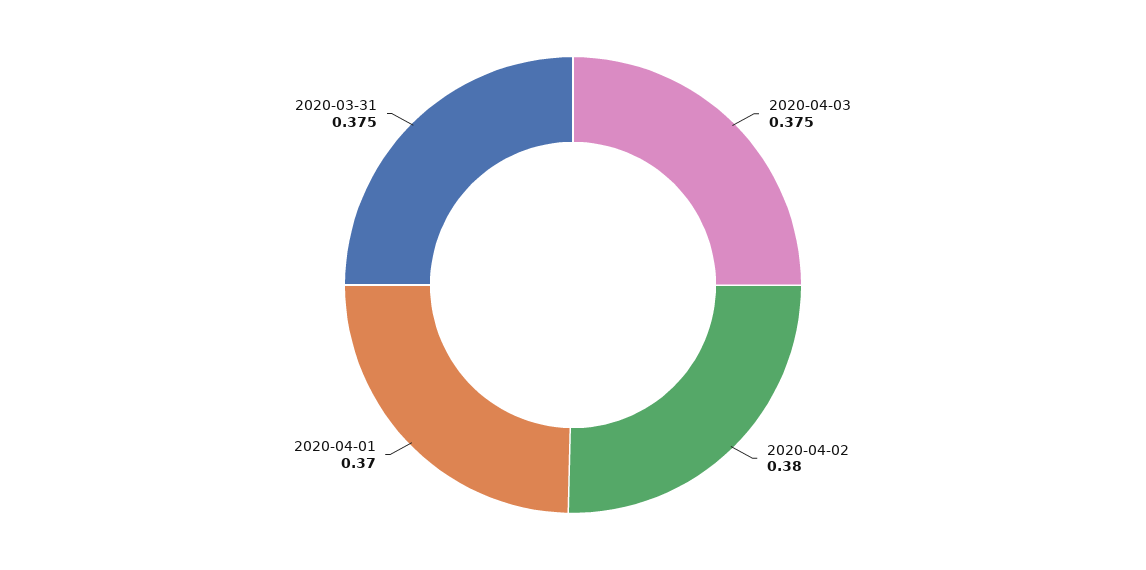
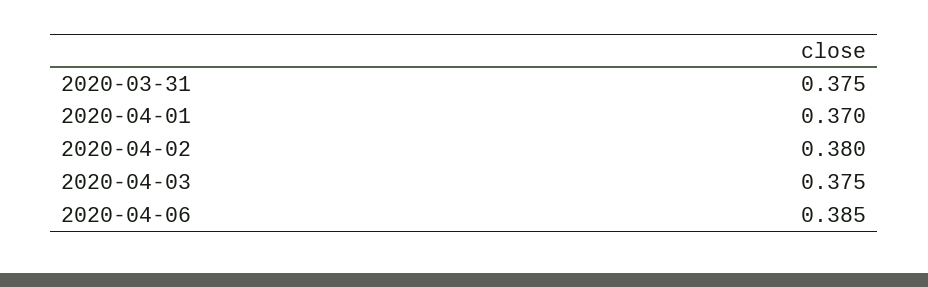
2020-04-06: none -> 0.385

